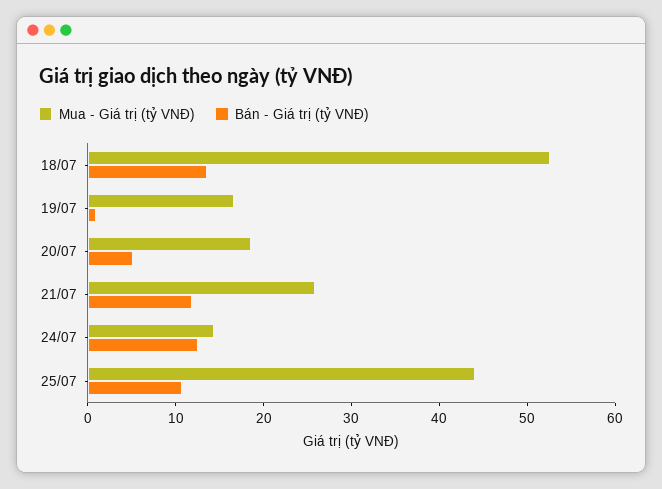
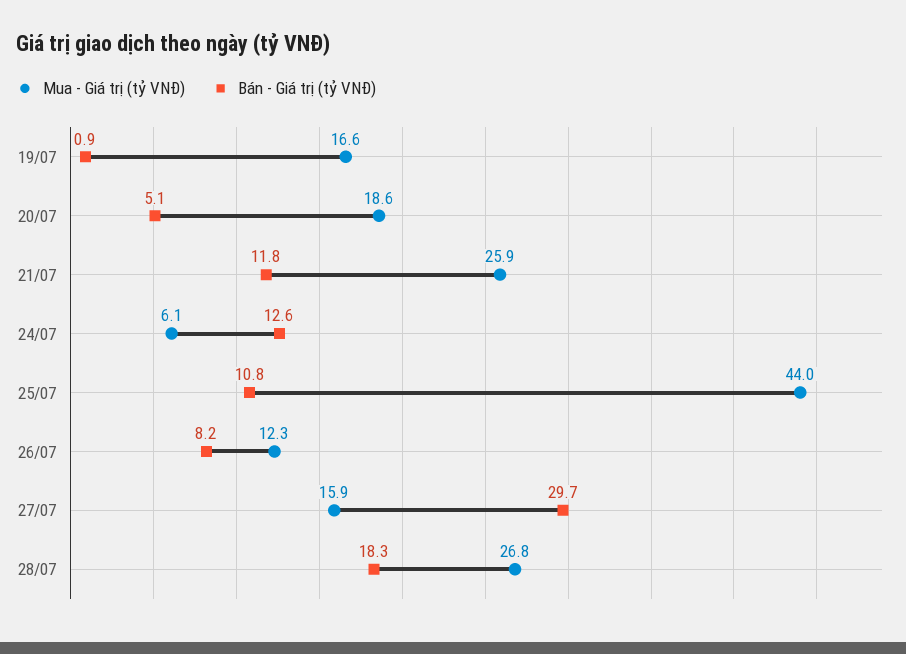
Mua - Giá trị (tỷ VNĐ), 18/07: 52 -> none
Bán - Giá trị (tỷ VNĐ), 18/07: 14 -> none
Mua - Giá trị (tỷ VNĐ), 24/07: 14 -> 6.1
Mua - Giá trị (tỷ VNĐ), 26/07: none -> 12.3
Bán - Giá trị (tỷ VNĐ), 26/07: none -> 8.2
Mua - Giá trị (tỷ VNĐ), 27/07: none -> 15.9
Bán - Giá trị (tỷ VNĐ), 27/07: none -> 29.7
Mua - Giá trị (tỷ VNĐ), 28/07: none -> 26.8
Bán - Giá trị (tỷ VNĐ), 28/07: none -> 18.3

